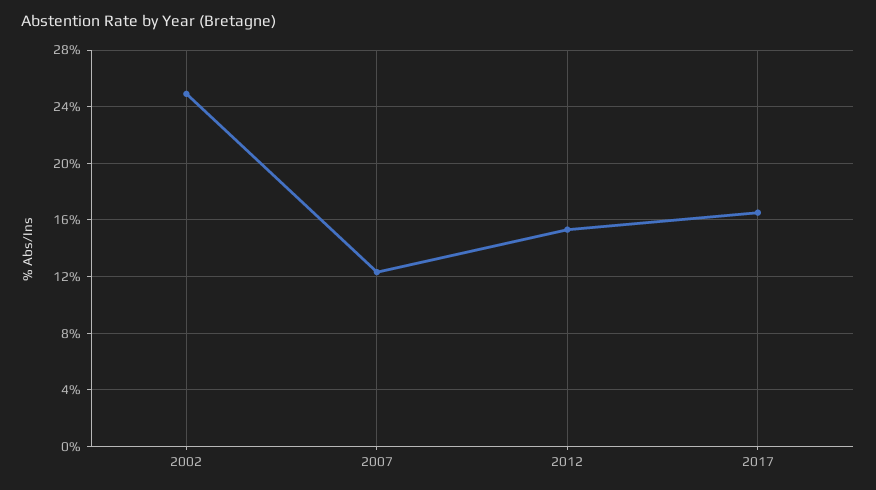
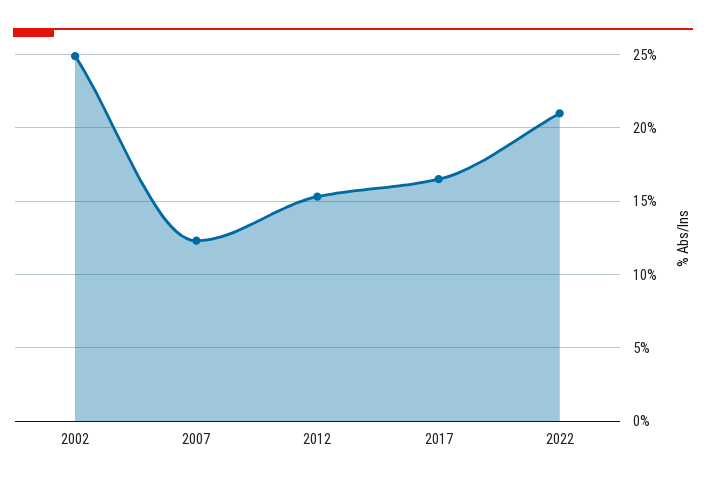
2022: none -> 21

